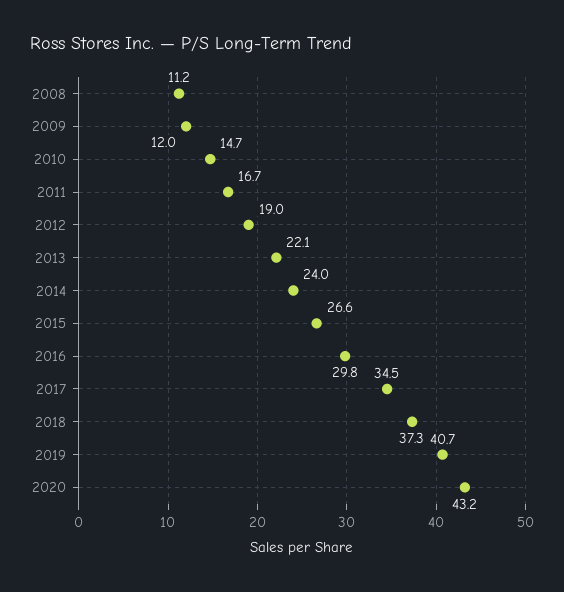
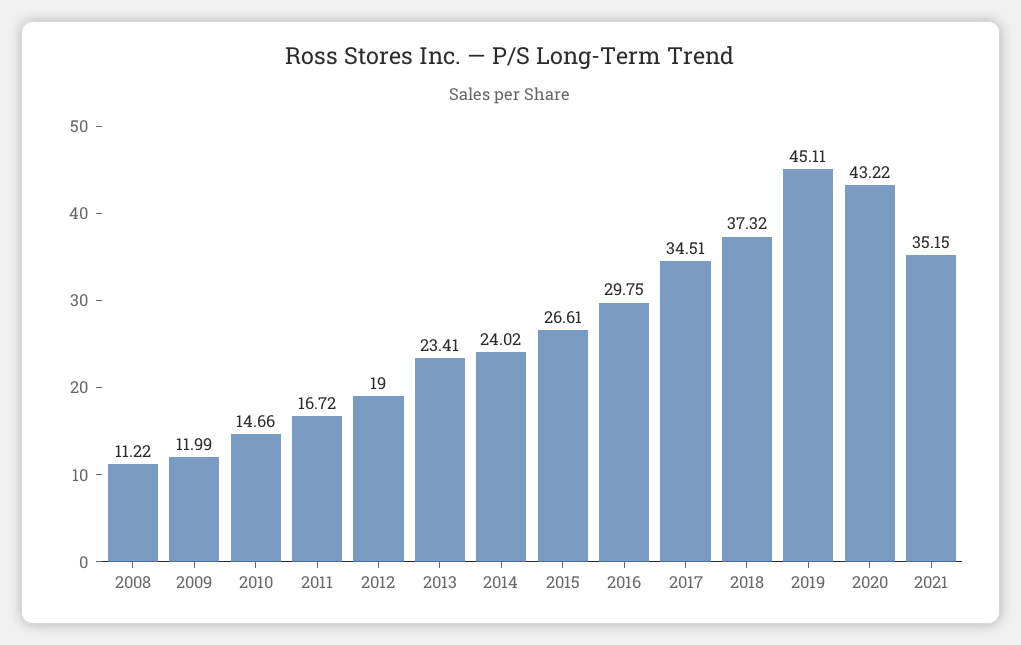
2013: 22.1 -> 23.41
2019: 40.7 -> 45.11
2021: none -> 35.15

